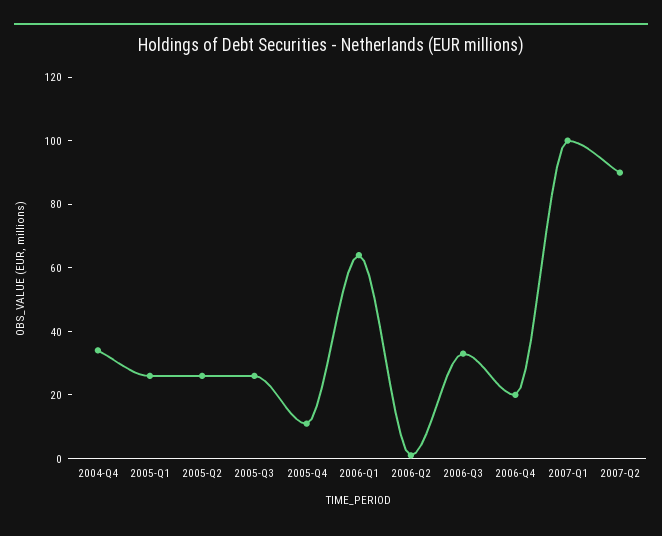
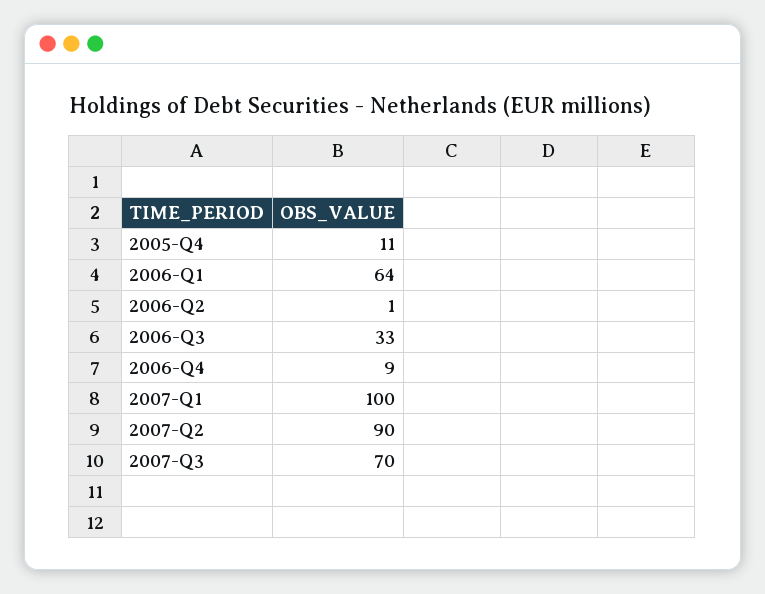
2004-Q4: 35 -> none
2005-Q1: 25 -> none
2005-Q2: 25 -> none
2005-Q3: 25 -> none
2006-Q4: 20 -> 9
2007-Q3: none -> 70

